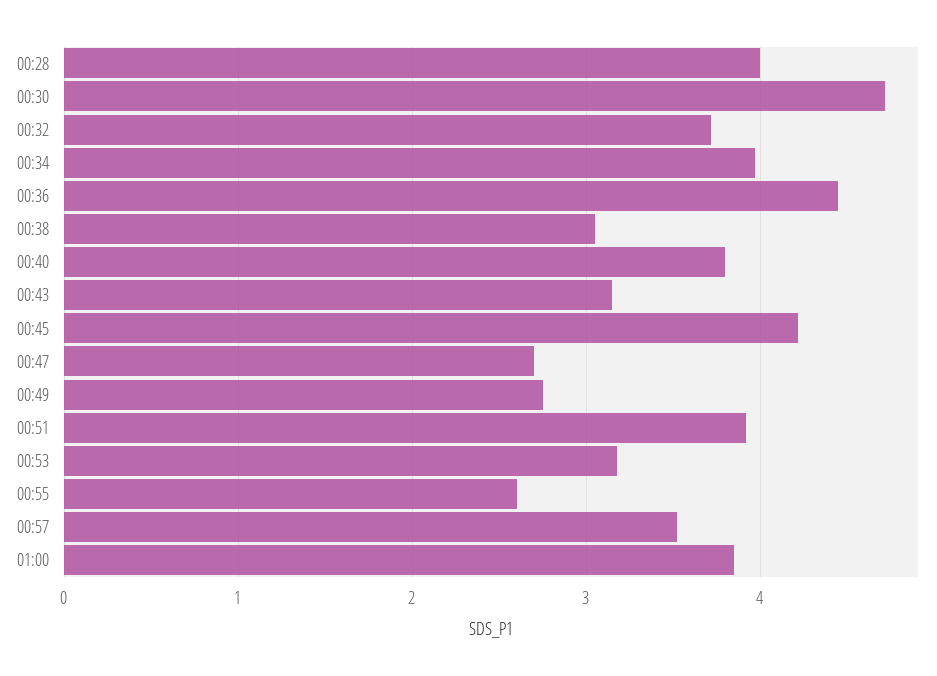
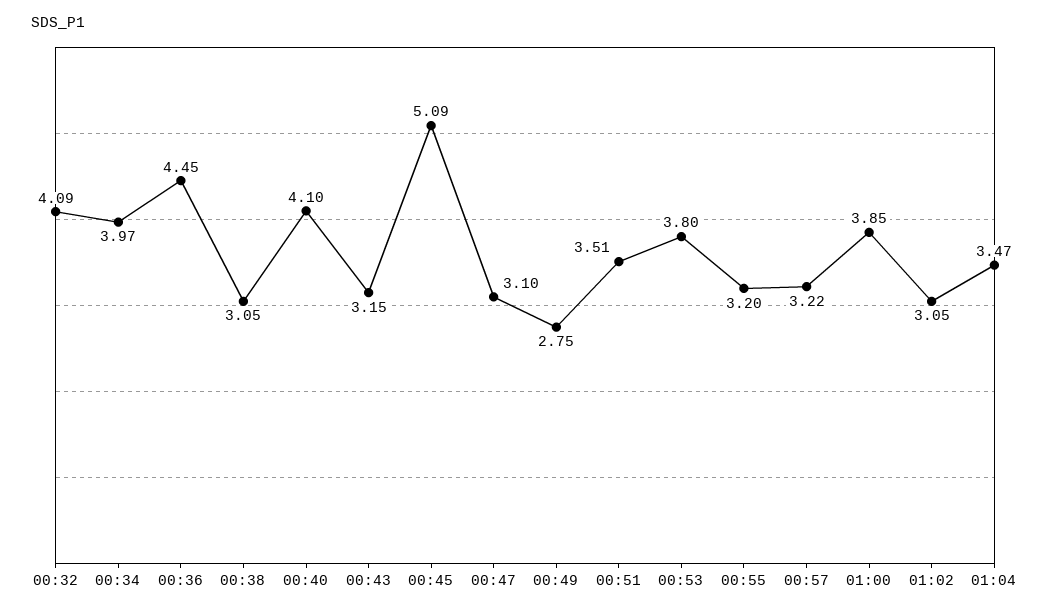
00:28: 4 -> none
00:30: 4.7 -> none
00:32: 3.7 -> 4.09
00:40: 3.8 -> 4.1
00:45: 4.2 -> 5.09
00:47: 2.7 -> 3.1
00:51: 3.9 -> 3.51
00:53: 3.2 -> 3.8
00:55: 2.6 -> 3.2
00:57: 3.5 -> 3.22
01:02: none -> 3.05
01:04: none -> 3.47

